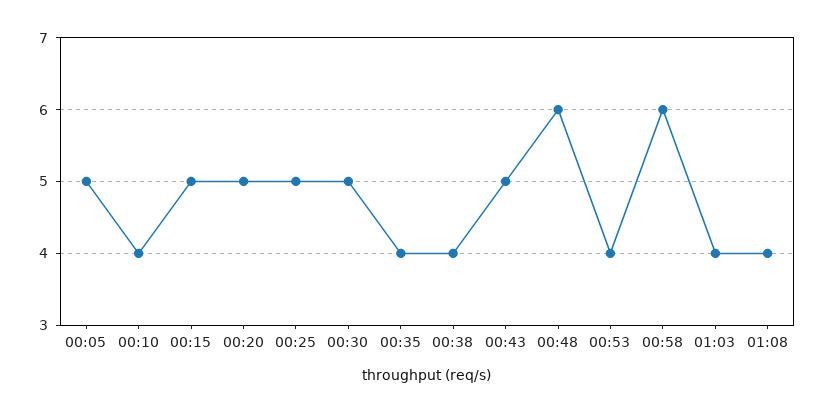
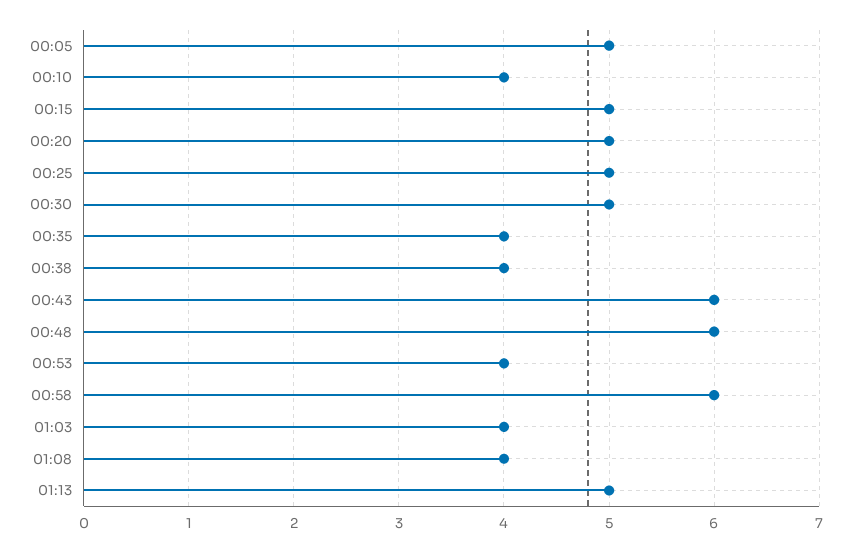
00:43: 5 -> 6
01:13: none -> 5

